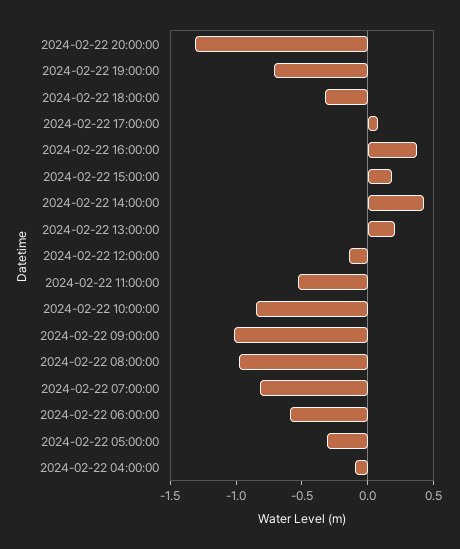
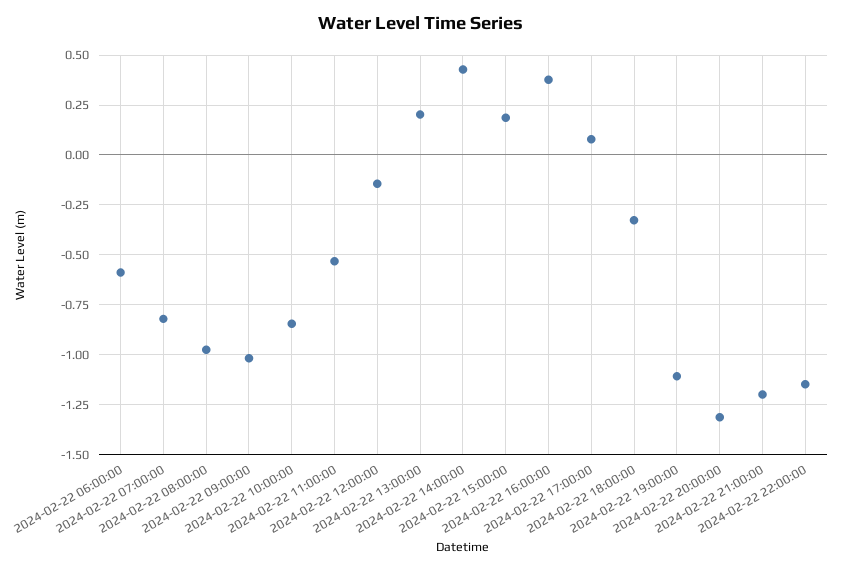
2024-02-22 19:00:00: -0.7 -> -1.1
2024-02-22 05:00:00: -0.3 -> none
2024-02-22 04:00:00: -0.1 -> none
2024-02-22 21:00:00: none -> -1.2
2024-02-22 22:00:00: none -> -1.15

